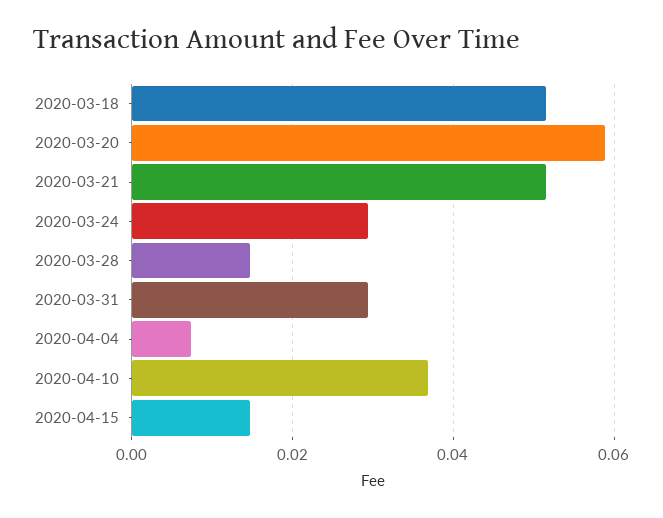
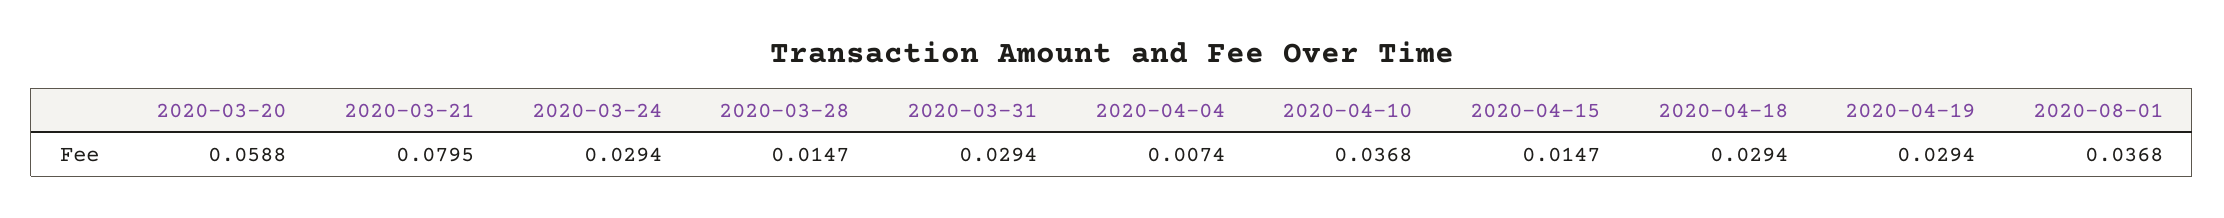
2020-03-18: 0.052 -> none
2020-03-21: 0.052 -> 0.0795
2020-04-18: none -> 0.0294
2020-04-19: none -> 0.0294
2020-08-01: none -> 0.0368

